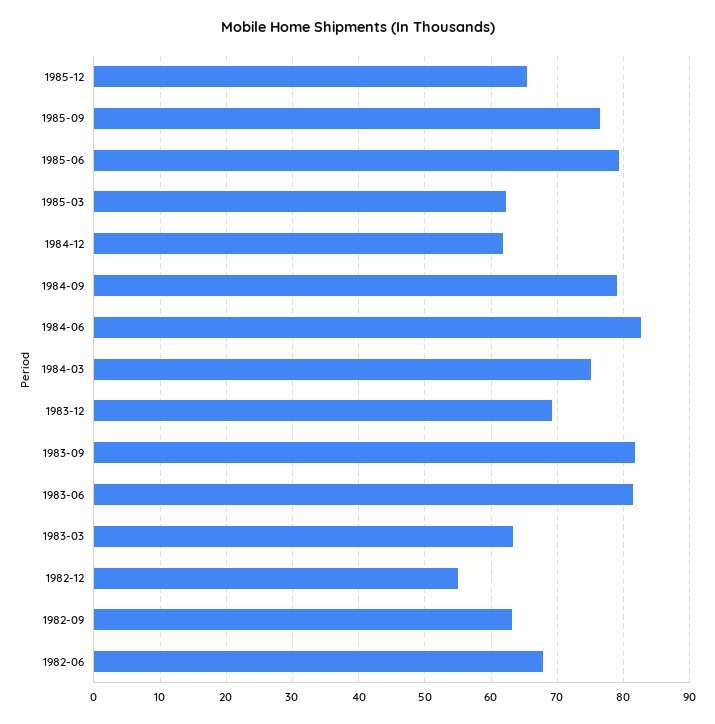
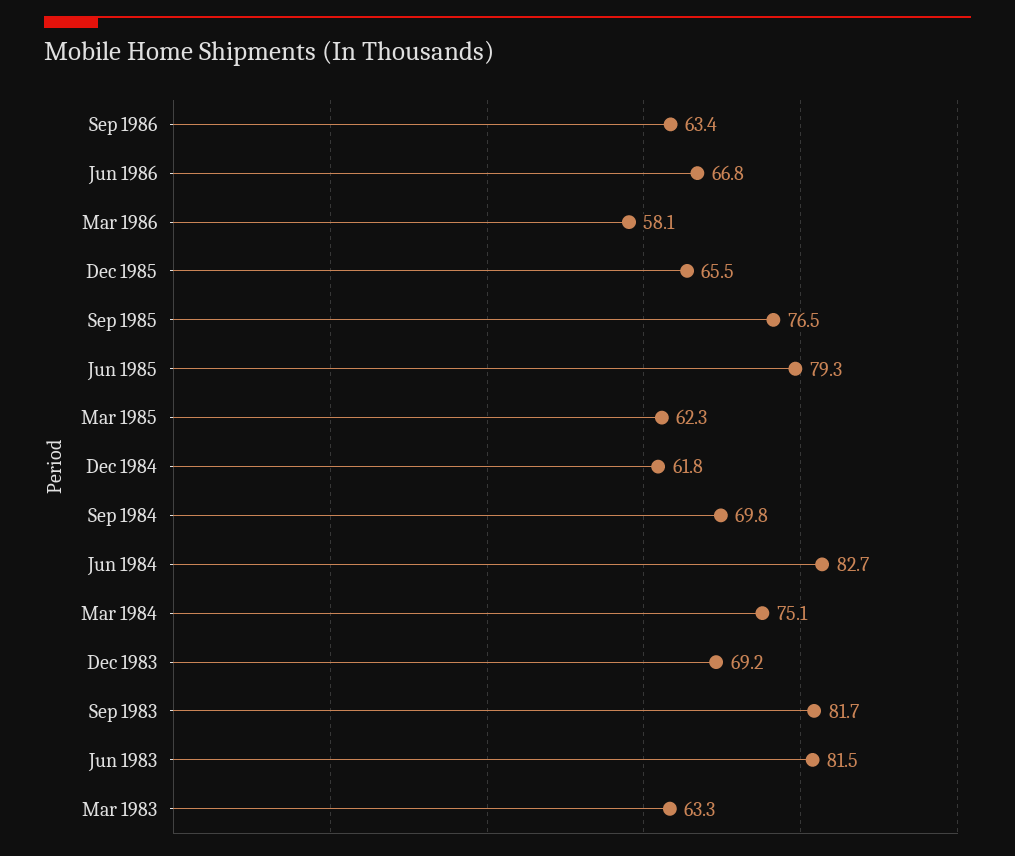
1984-09: 79 -> 69.8
1982-12: 55 -> none
1982-09: 63 -> none
1982-06: 68 -> none
Sep 1986: none -> 63.4
Jun 1986: none -> 66.8
Mar 1986: none -> 58.1

